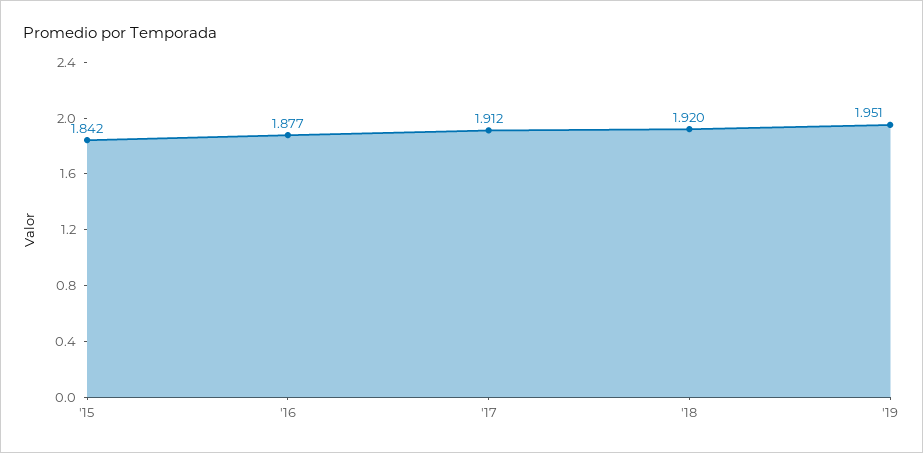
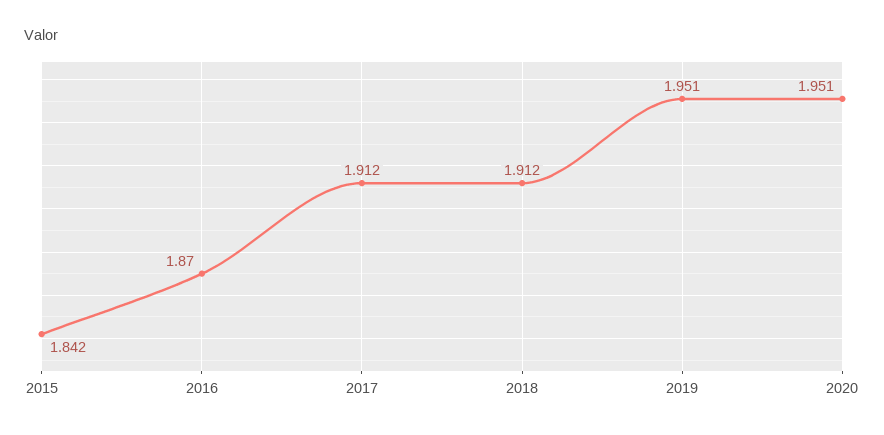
'16: 1.877 -> 1.87
'18: 1.92 -> 1.912
2020: none -> 1.951

